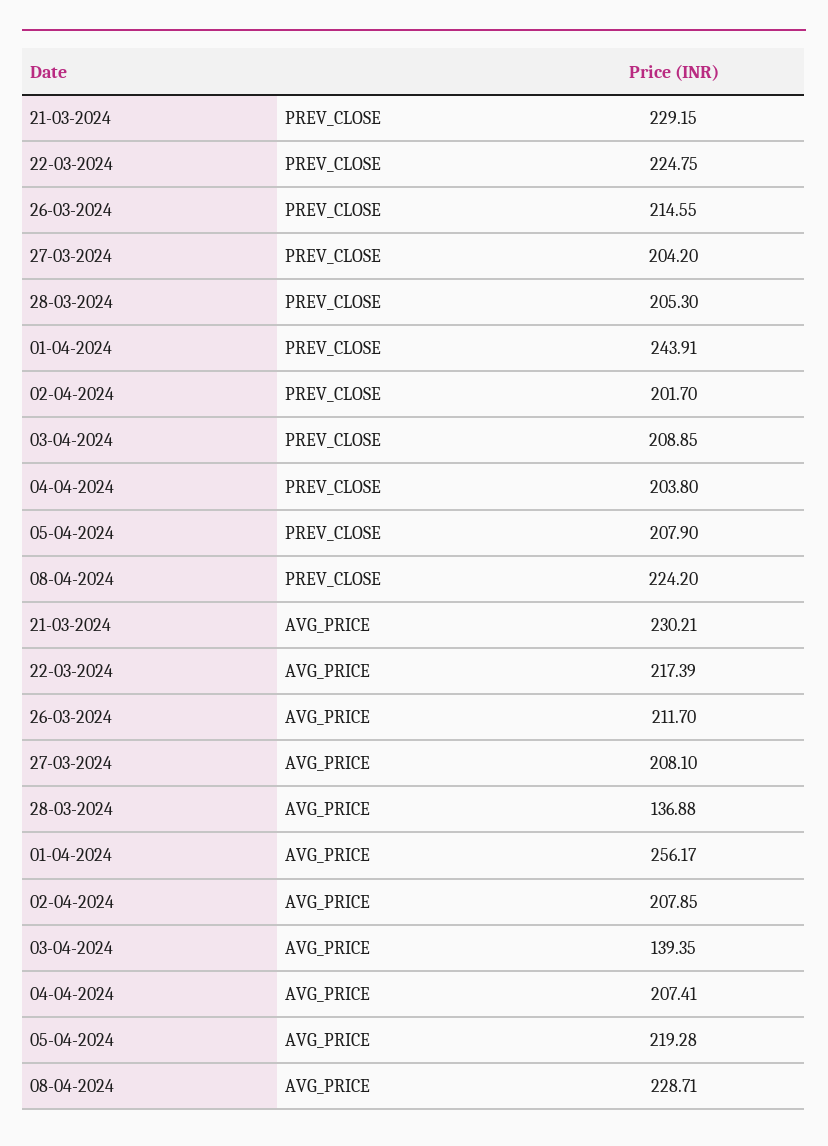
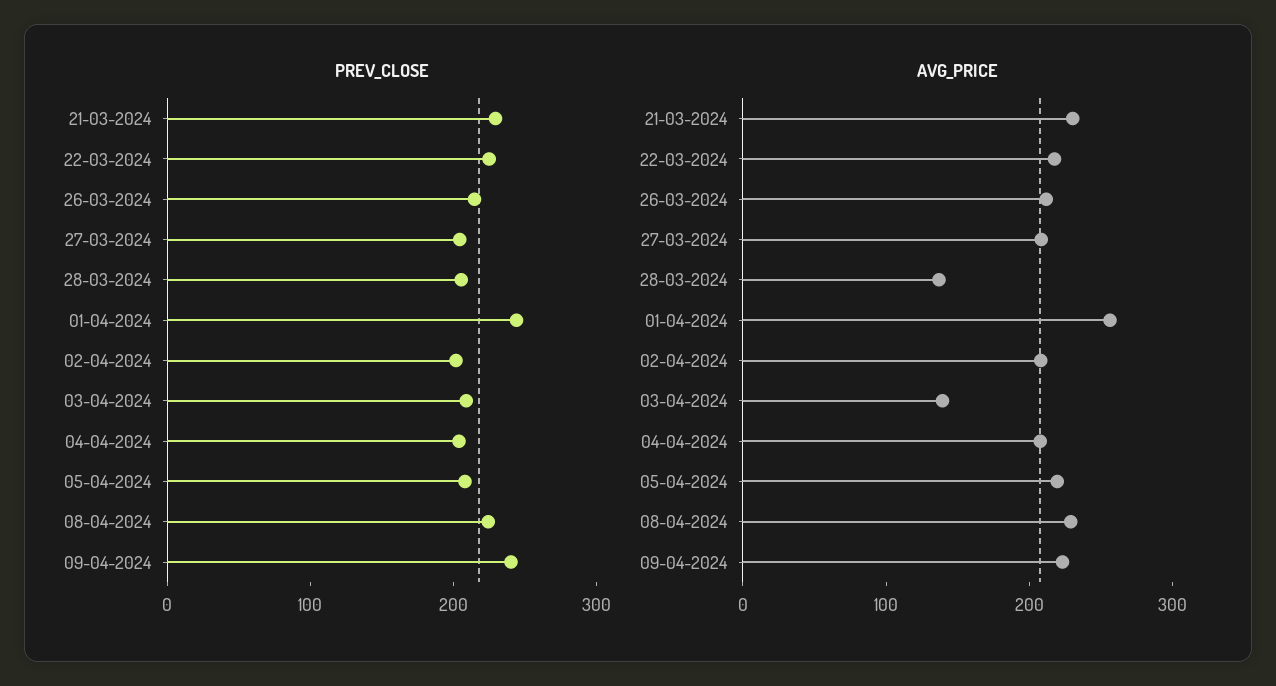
PREV_CLOSE, 09-04-2024: none -> 240
AVG_PRICE, 09-04-2024: none -> 220

